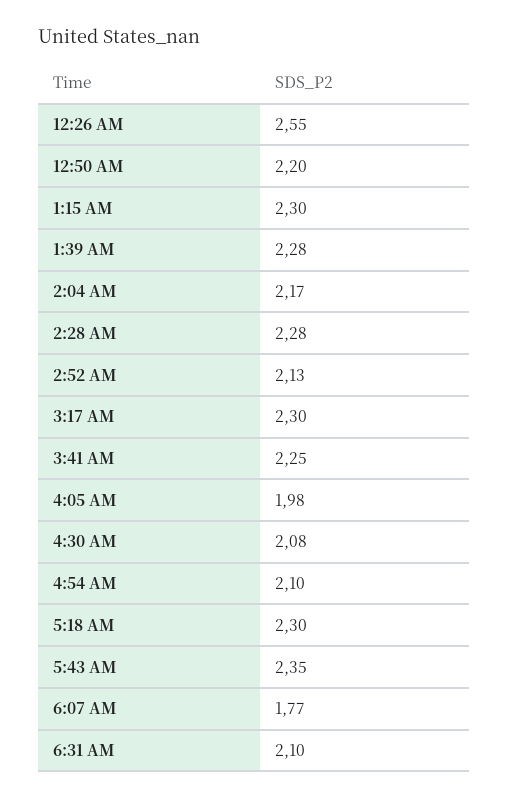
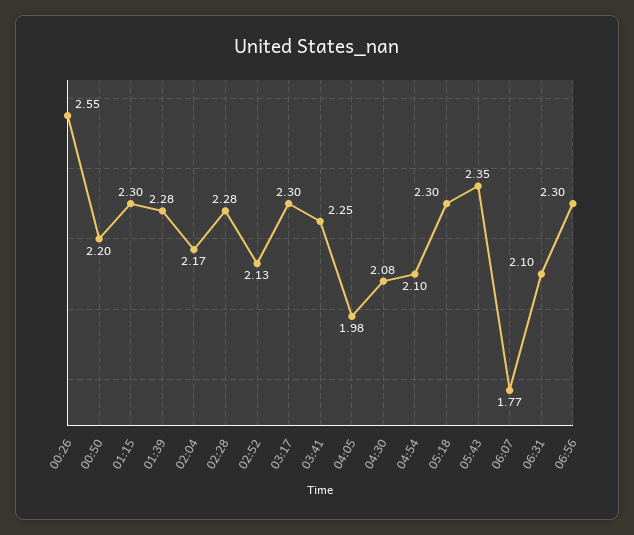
06:56: none -> 2.3

